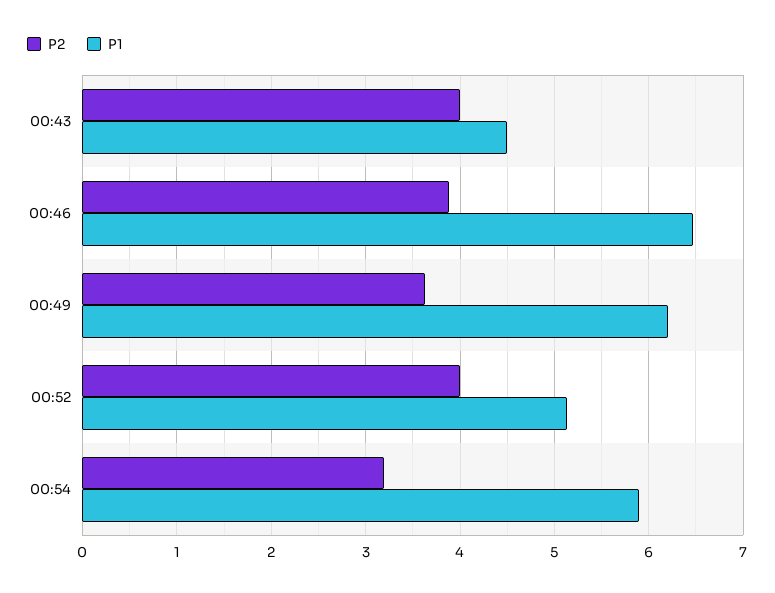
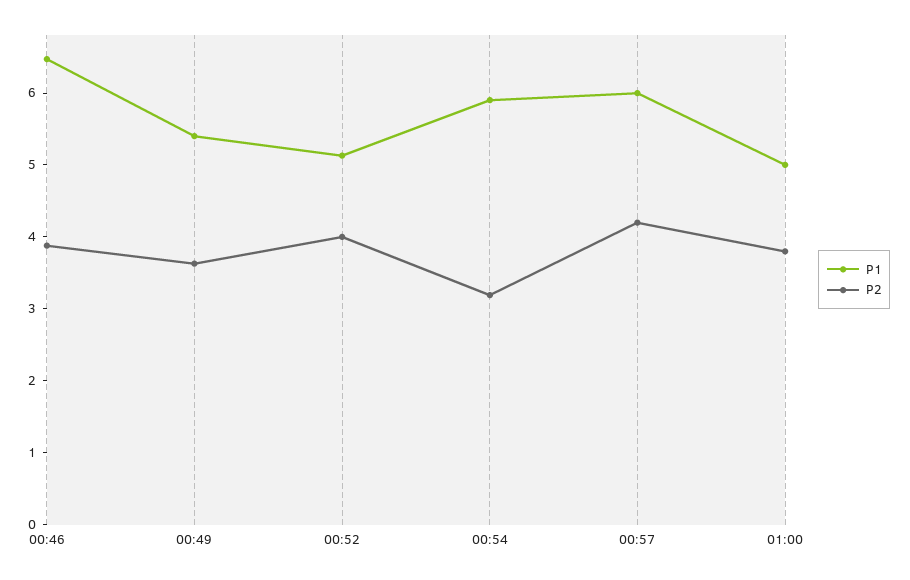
P2, 00:43: 4 -> none
P1, 00:43: 4.5 -> none
P1, 00:49: 6.2 -> 5.4
P1, 00:57: none -> 6
P2, 00:57: none -> 4.2
P1, 01:00: none -> 5
P2, 01:00: none -> 3.8

